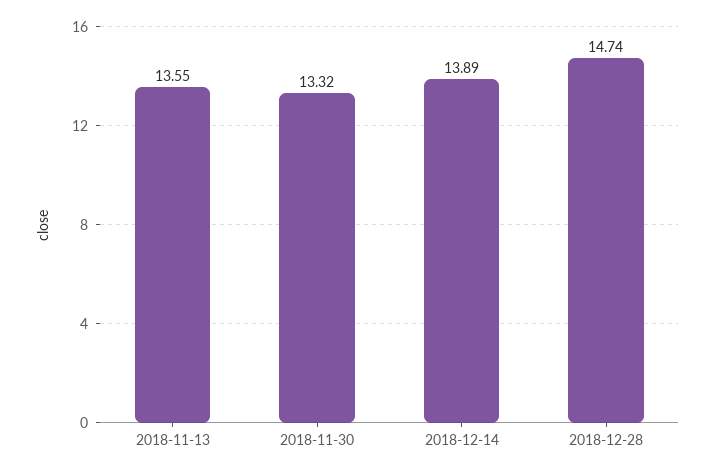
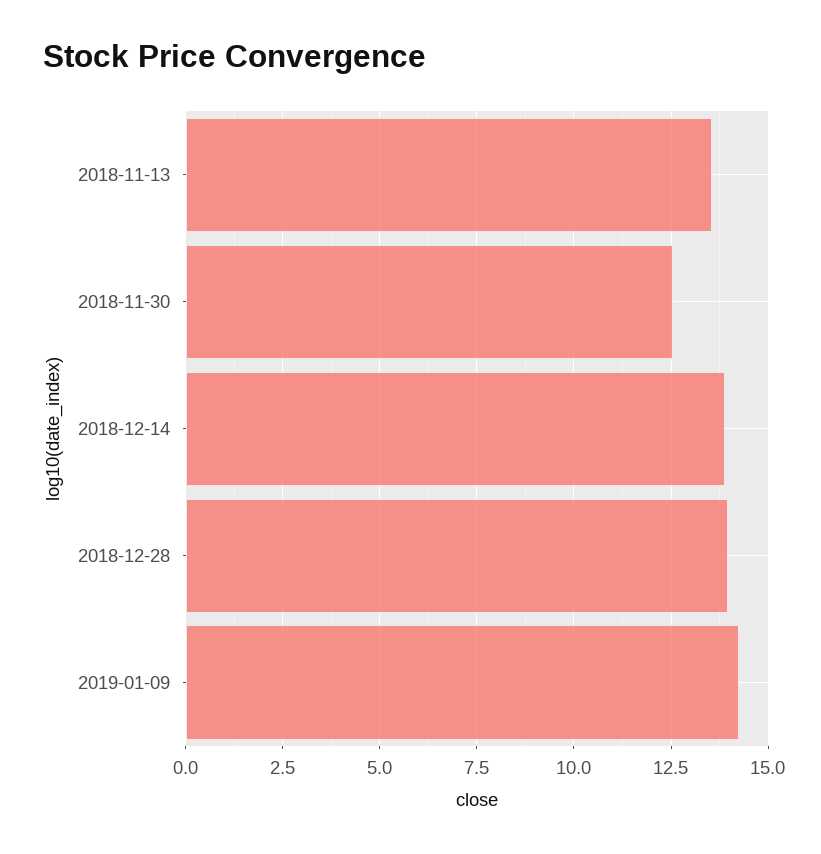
2018-11-30: 13.32 -> 12.5
2018-12-28: 14.74 -> 14
2019-01-09: none -> 14.25

